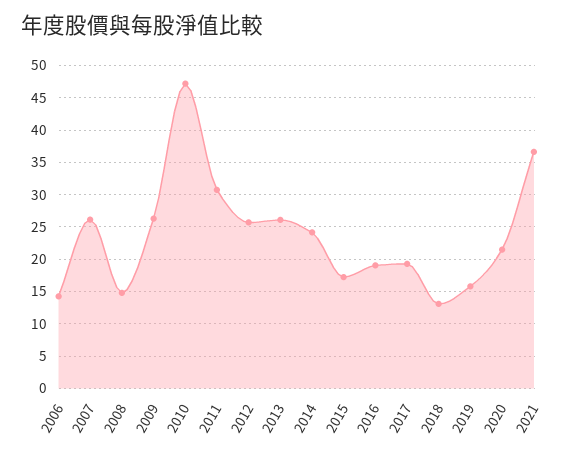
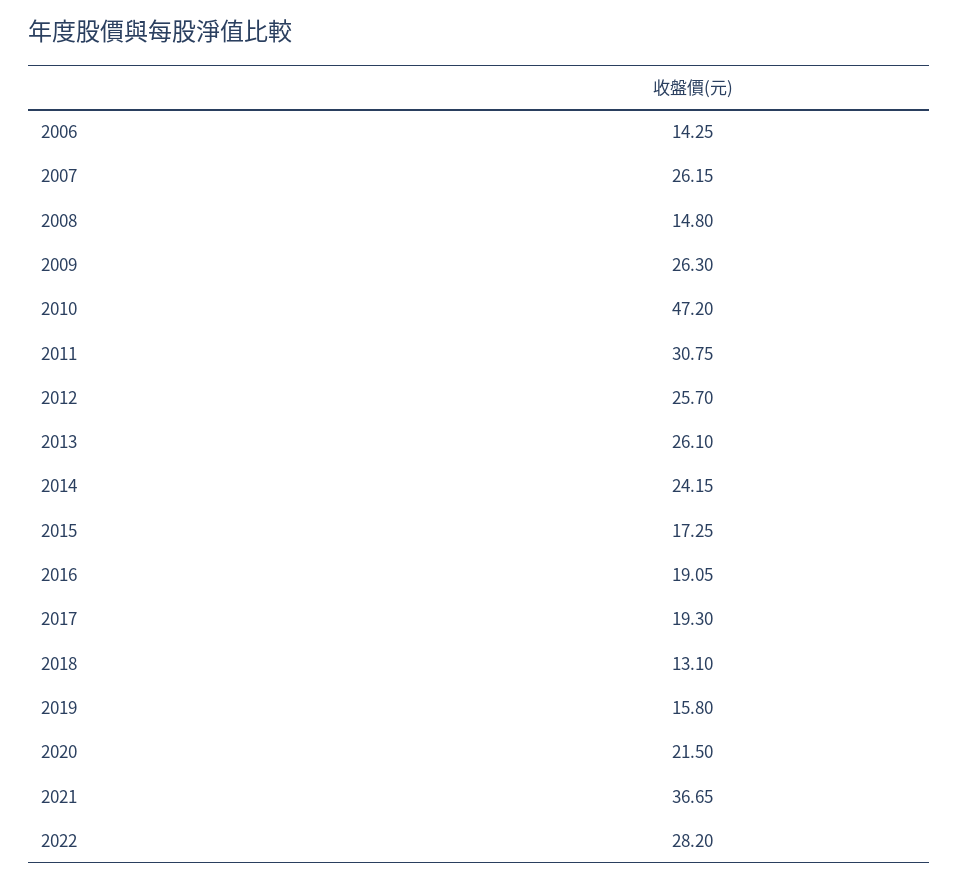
2022: none -> 28.2

